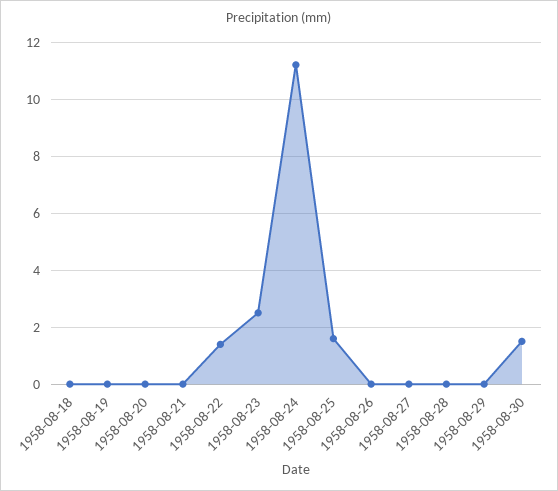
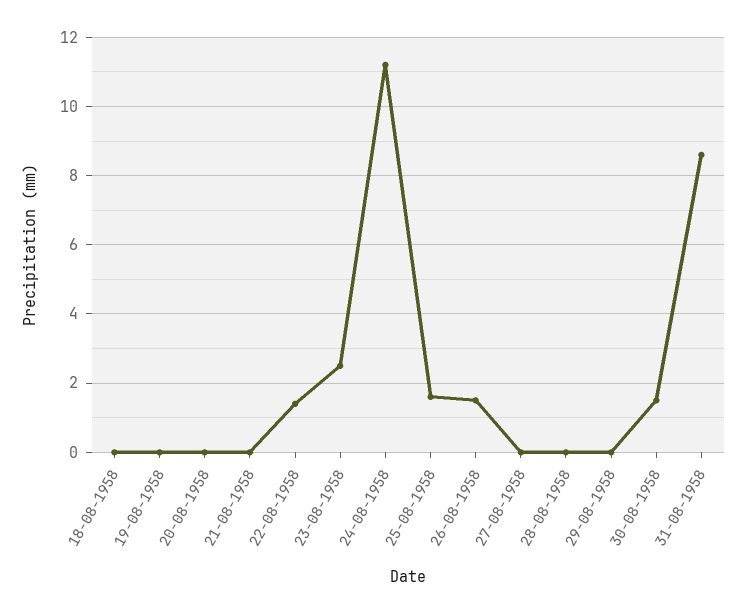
1958-08-26: 0 -> 1.5
31-08-1958: none -> 8.5

